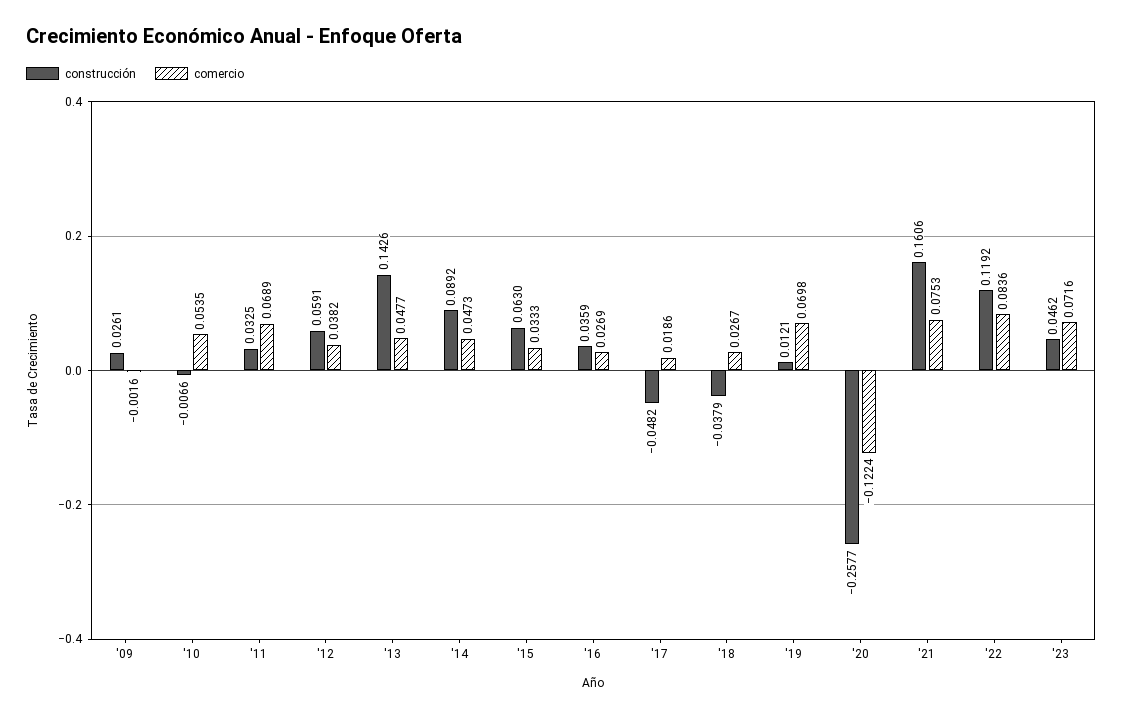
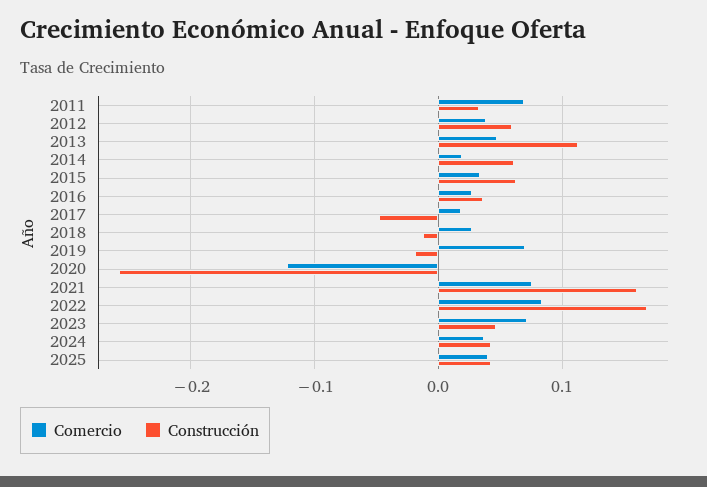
construcción, '09: 0.0261 -> none
comercio, '09: -0.0016 -> none
construcción, '10: -0.0066 -> none
comercio, '10: 0.0535 -> none
construcción, '13: 0.1426 -> 0.11
construcción, '14: 0.0892 -> 0.06
comercio, '14: 0.0473 -> 0.02
construcción, '18: -0.0379 -> -0.01
construcción, '19: 0.0121 -> -0.02
construcción, '22: 0.1192 -> 0.17
comercio, 2024: none -> 0.04
construcción, 2024: none -> 0.04
comercio, 2025: none -> 0.04
construcción, 2025: none -> 0.04

